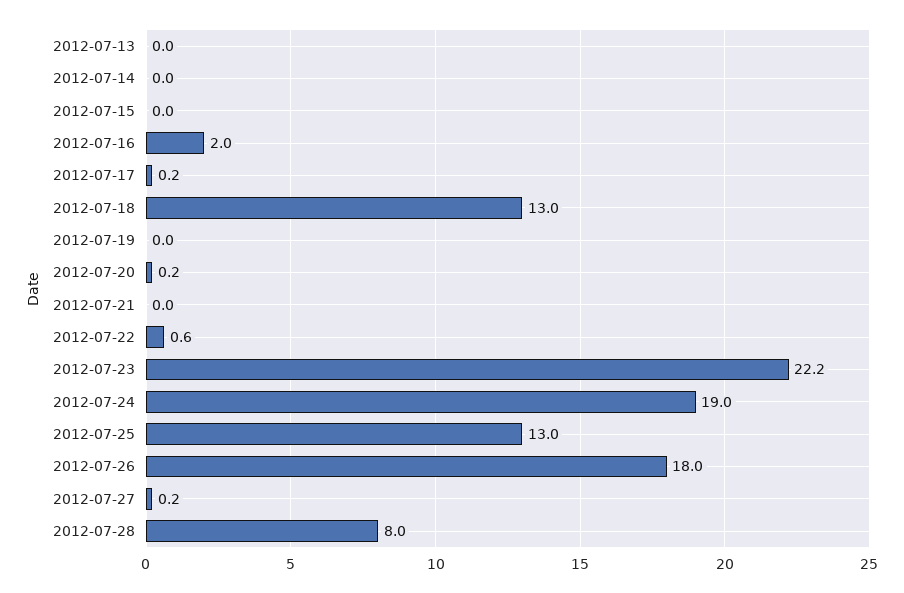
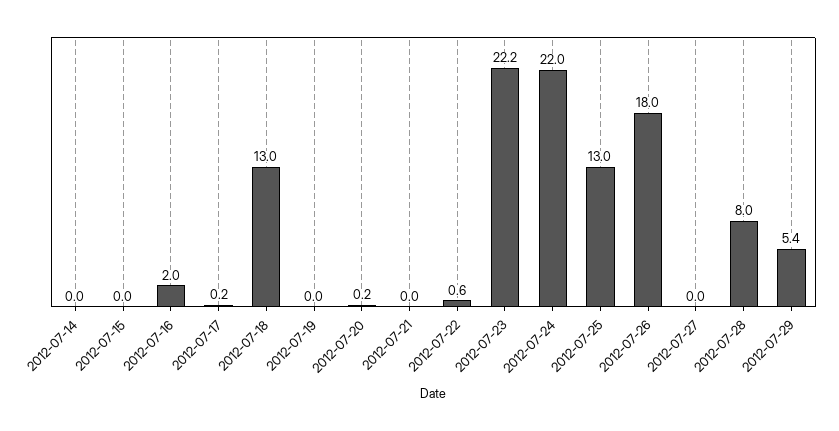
2012-07-13: 0 -> none
2012-07-24: 19 -> 22
2012-07-27: 0.2 -> 0
2012-07-29: none -> 5.4

